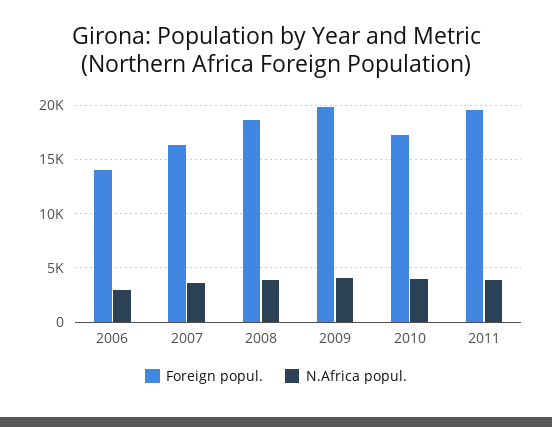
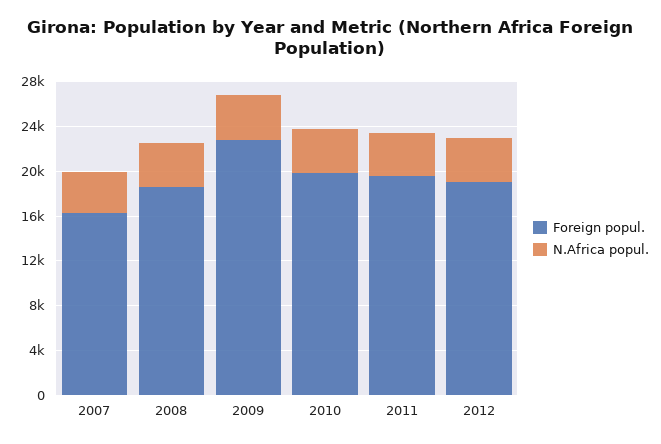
Foreign popul., 2006: 14000 -> none
N.Africa popul., 2006: 3000 -> none
Foreign popul., 2009: 20000 -> 23000
Foreign popul., 2010: 17000 -> 20000
Foreign popul., 2012: none -> 19000
N.Africa popul., 2012: none -> 4000

